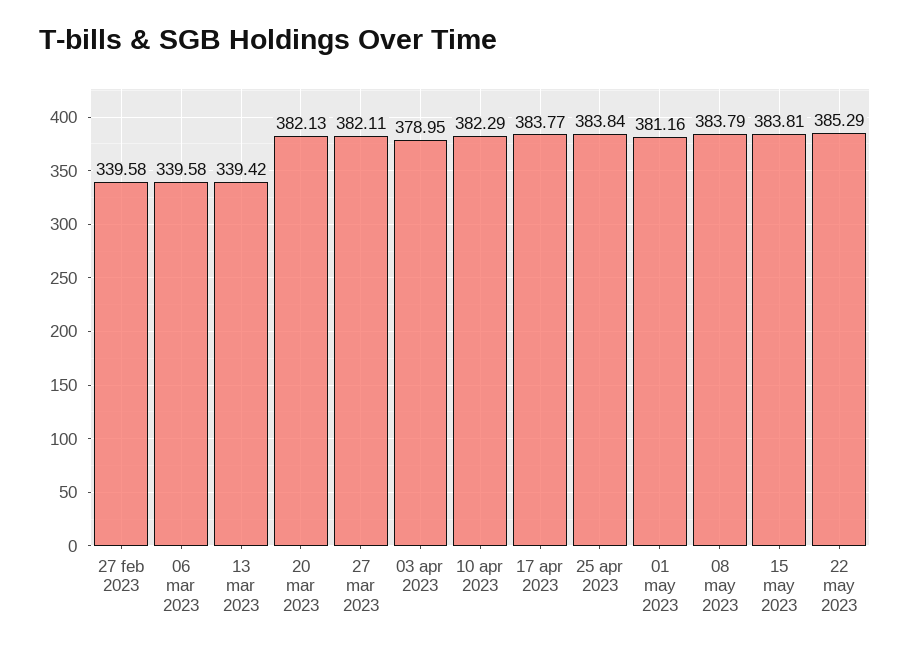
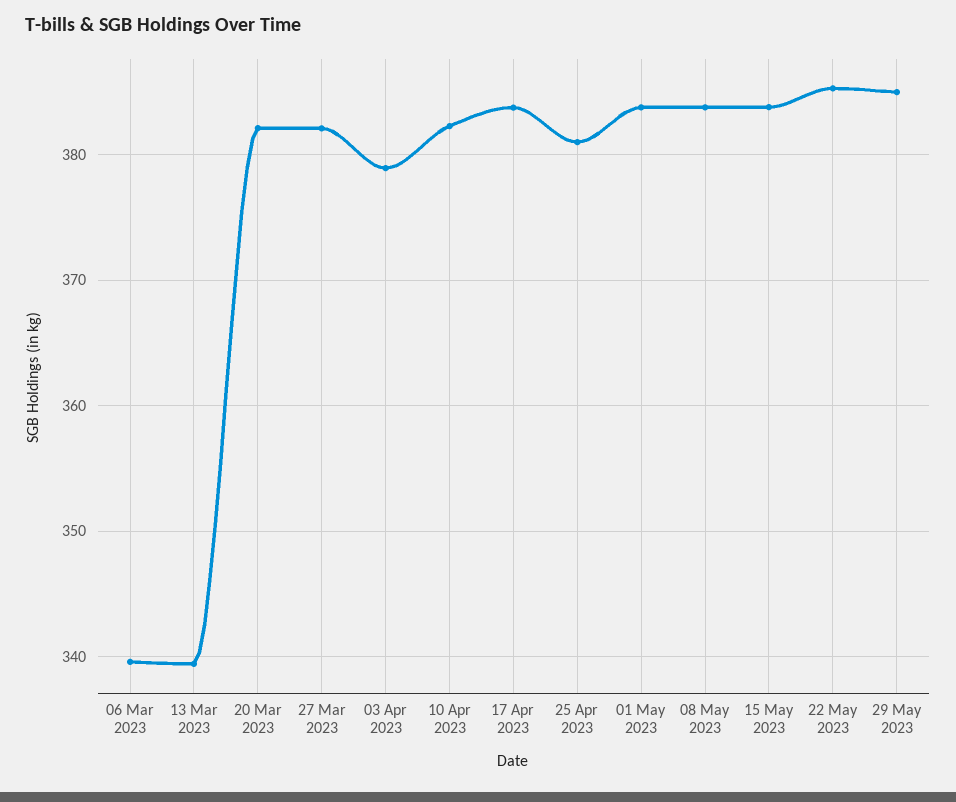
27 feb 2023: 339.58 -> none
25 apr 2023: 383.84 -> 381
01 may 2023: 381.16 -> 384
29 May 2023: none -> 385

